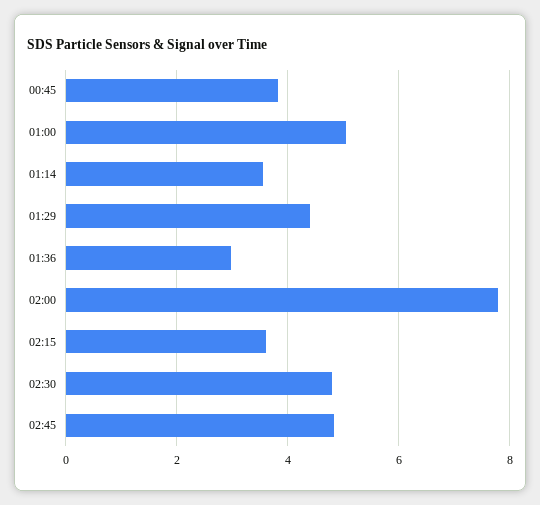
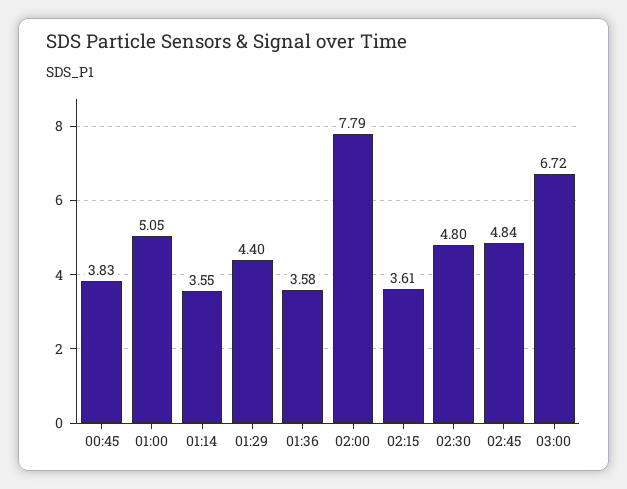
01:36: 3 -> 3.58
03:00: none -> 6.72

